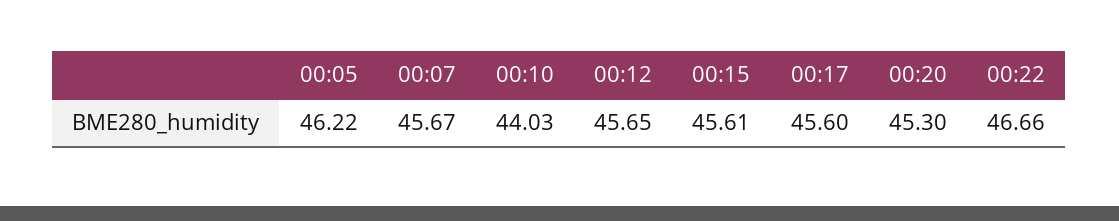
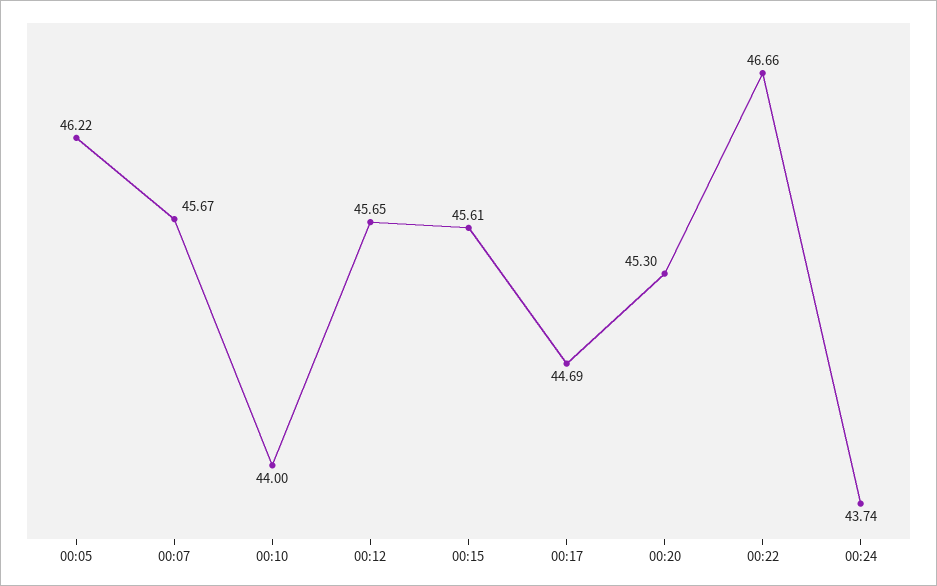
00:10: 44.03 -> 44
00:17: 45.6 -> 44.69
00:24: none -> 43.74

